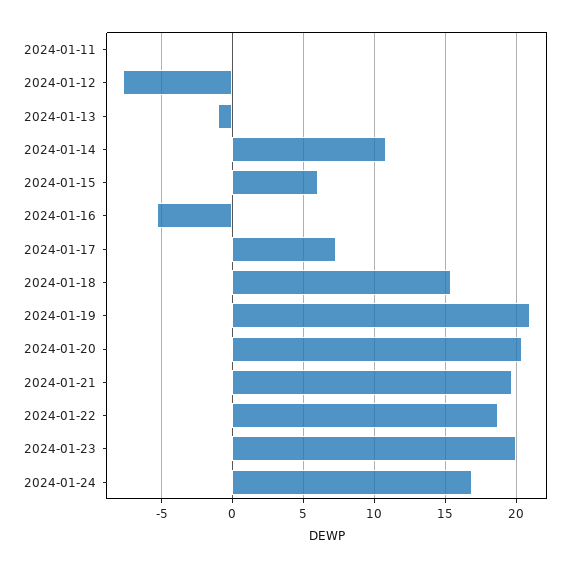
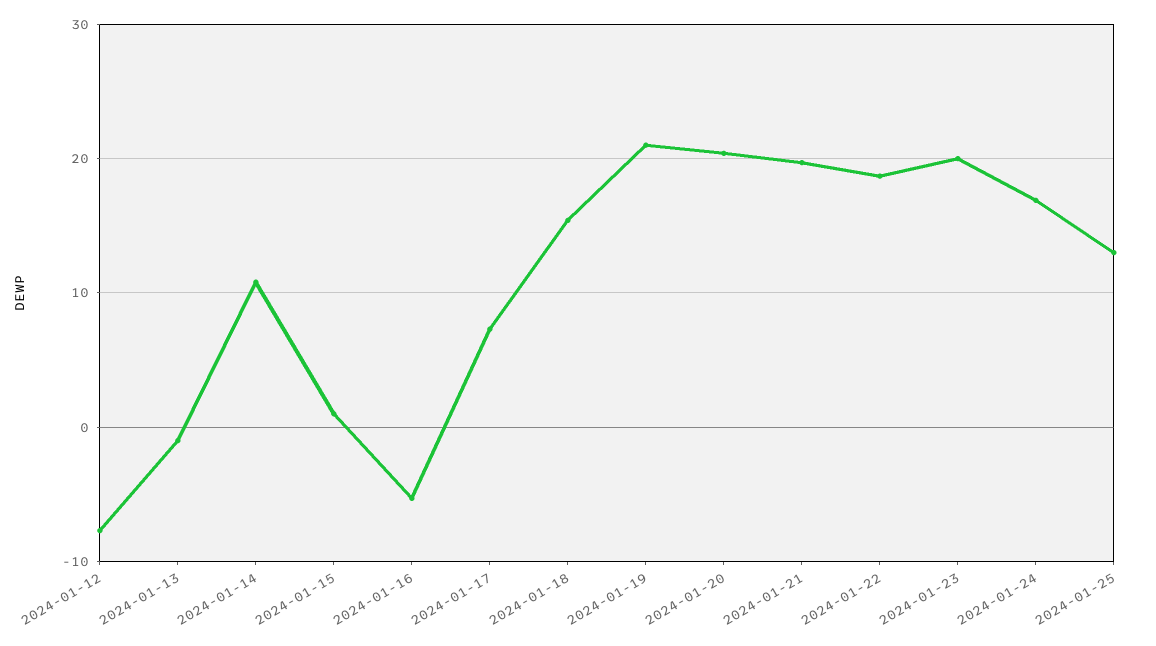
2024-01-11: 0 -> none
2024-01-15: 6 -> 1
2024-01-25: none -> 13

